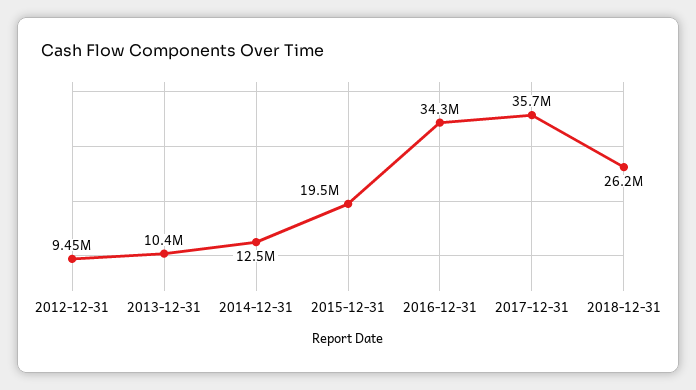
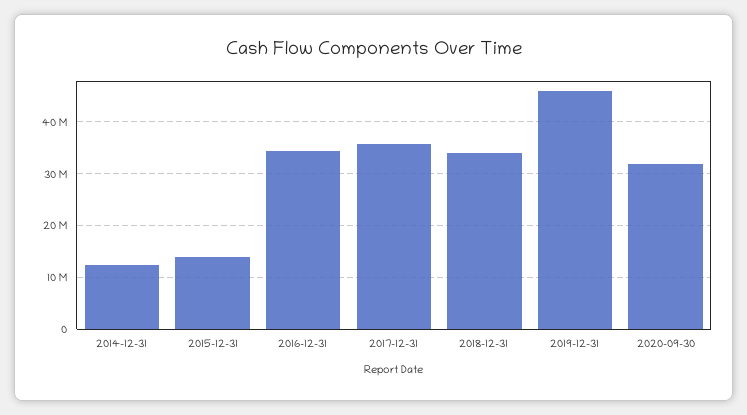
2012-12-31: 9450000 -> none
2013-12-31: 10400000 -> none
2015-12-31: 19500000 -> 14000000
2018-12-31: 26200000 -> 34000000
2019-12-31: none -> 46000000
2020-09-30: none -> 32000000

